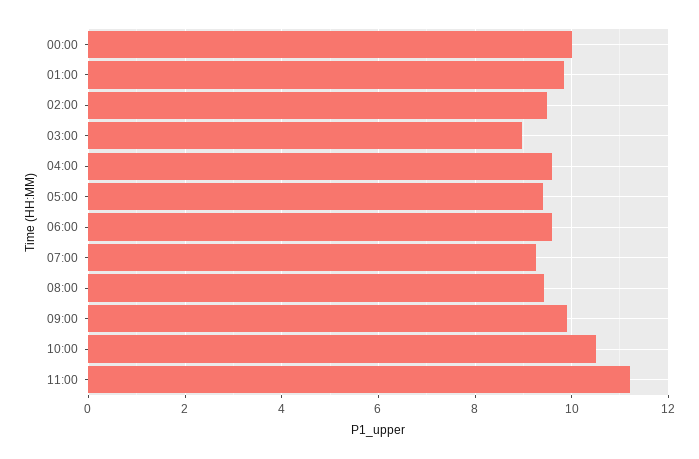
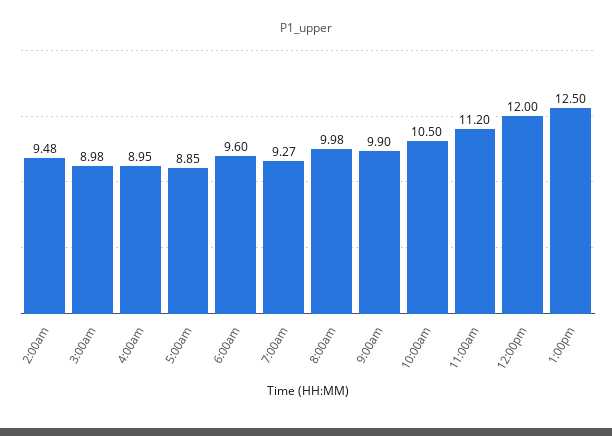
00:00: 10 -> none
01:00: 9.8 -> none
04:00: 9.6 -> 8.95
05:00: 9.4 -> 8.85
08:00: 9.4 -> 9.98
12:00pm: none -> 12
1:00pm: none -> 12.5

